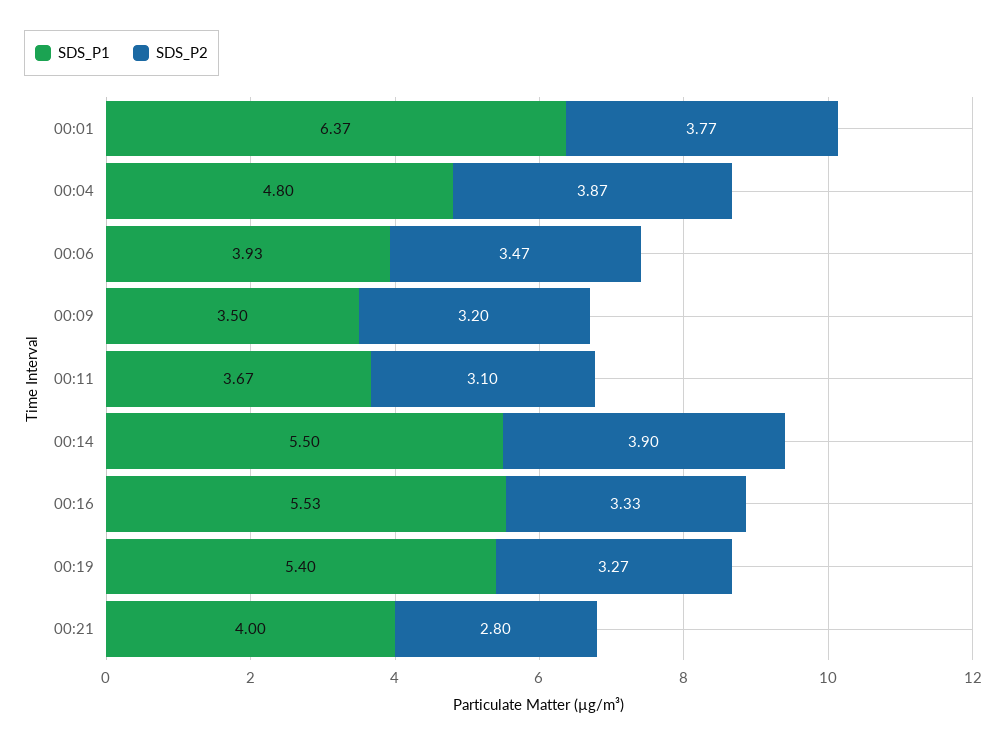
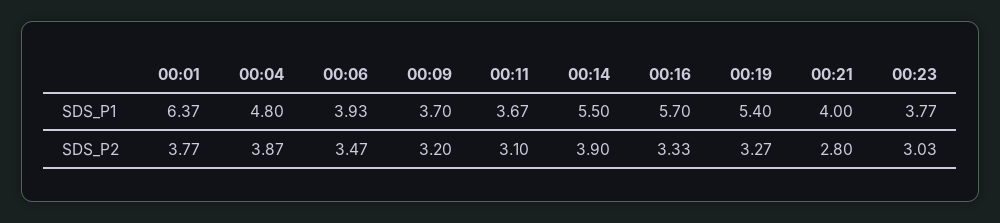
SDS_P1, 00:09: 3.5 -> 3.7
SDS_P1, 00:16: 5.53 -> 5.7
SDS_P1, 00:23: none -> 3.77
SDS_P2, 00:23: none -> 3.03

